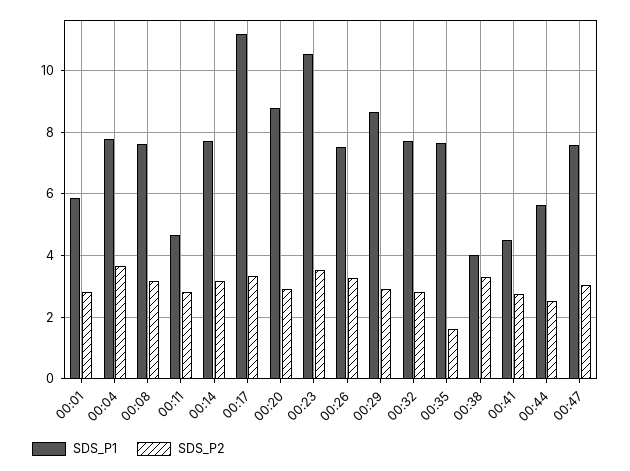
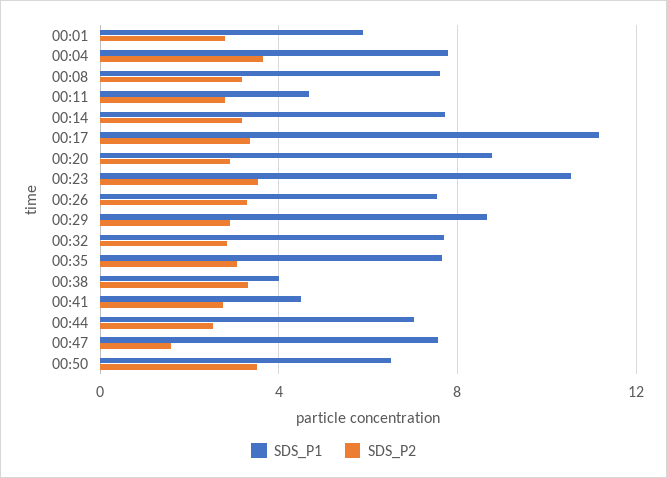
SDS_P2, 00:35: 1.6 -> 3
SDS_P1, 00:44: 5.6 -> 7
SDS_P2, 00:47: 3 -> 1.5
SDS_P1, 00:50: none -> 6.5
SDS_P2, 00:50: none -> 3.5

